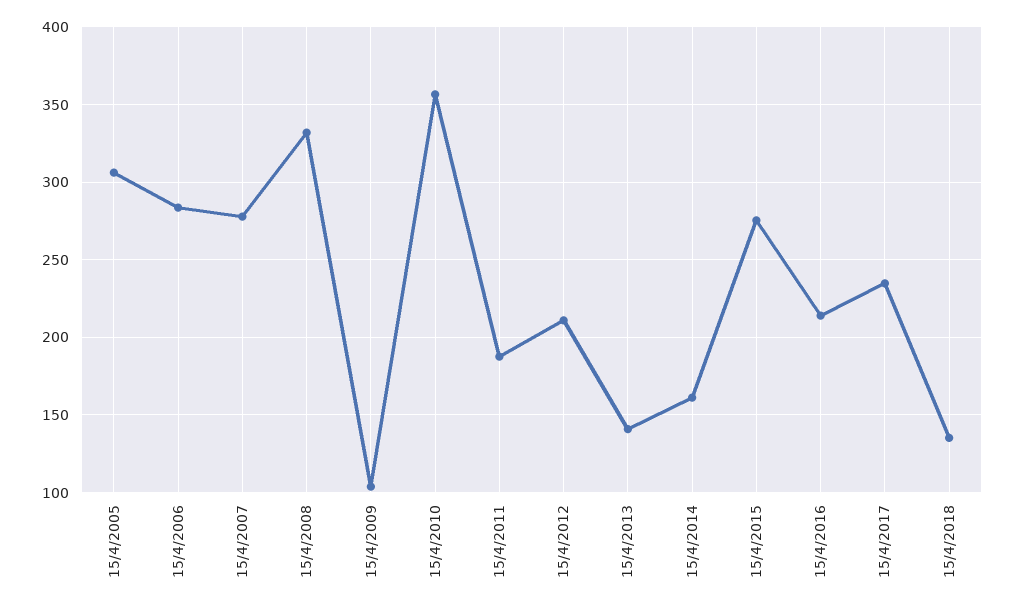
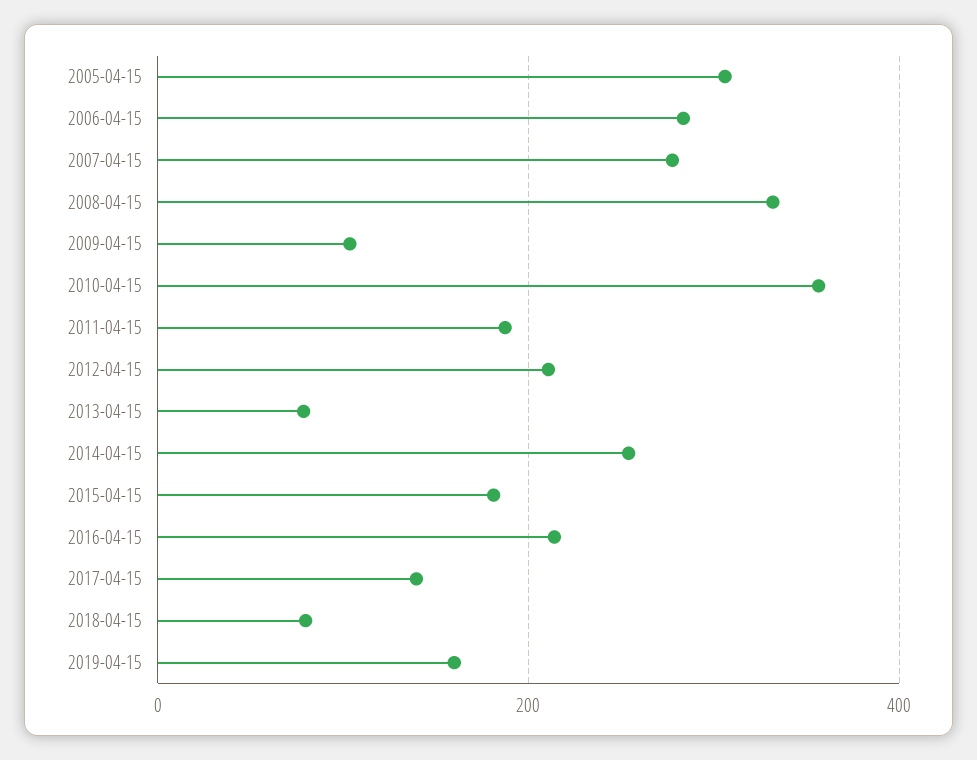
15/4/2013: 140 -> 80
15/4/2014: 160 -> 260
15/4/2015: 275 -> 180
15/4/2017: 235 -> 140
15/4/2018: 135 -> 80
2019-04-15: none -> 160

